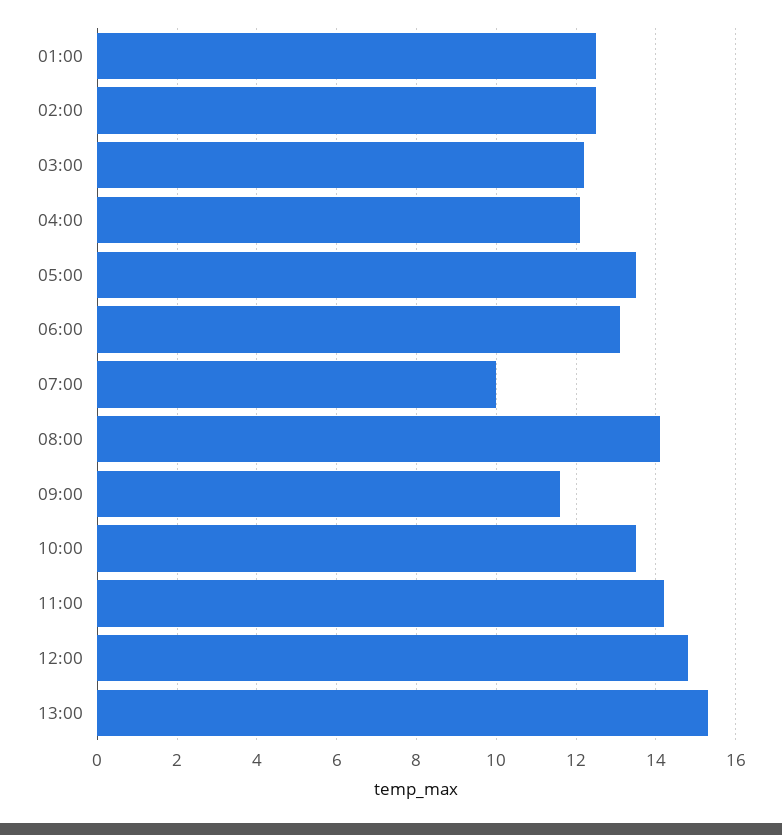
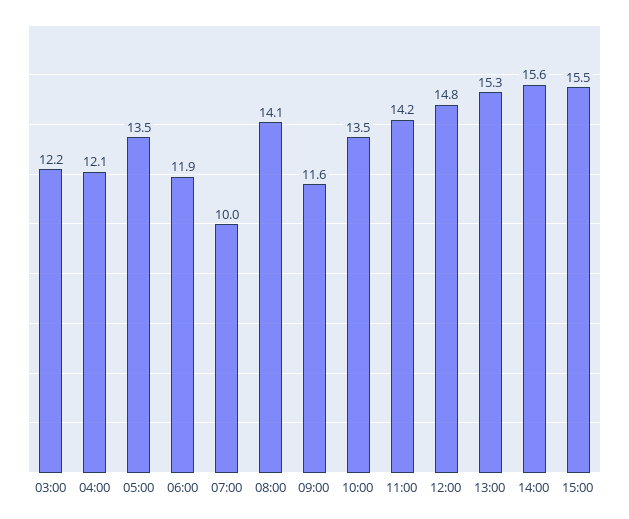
01:00: 12.5 -> none
02:00: 12.5 -> none
06:00: 13 -> 11.9
14:00: none -> 15.6
15:00: none -> 15.5

